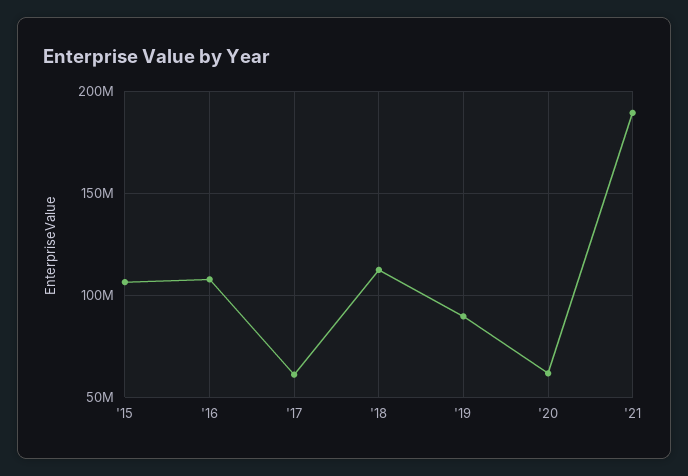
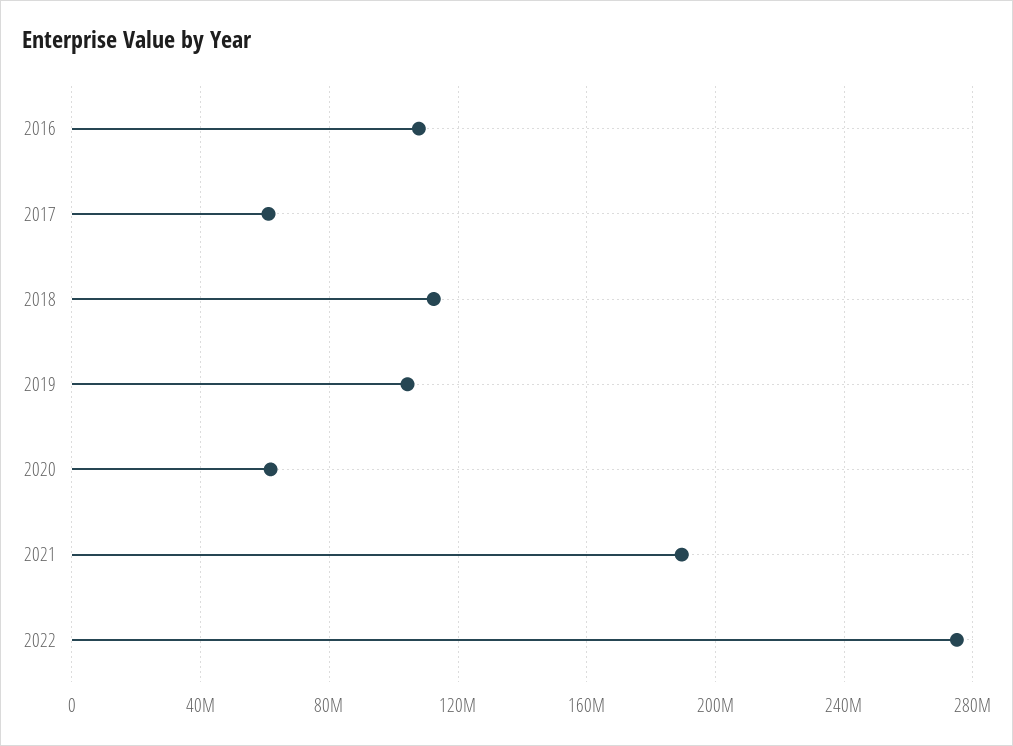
'15: 105000000 -> none
'19: 90000000 -> 105000000
2022: none -> 275000000

